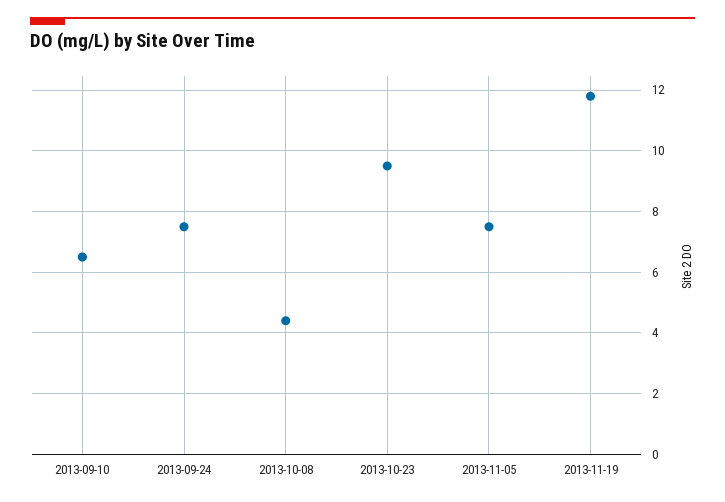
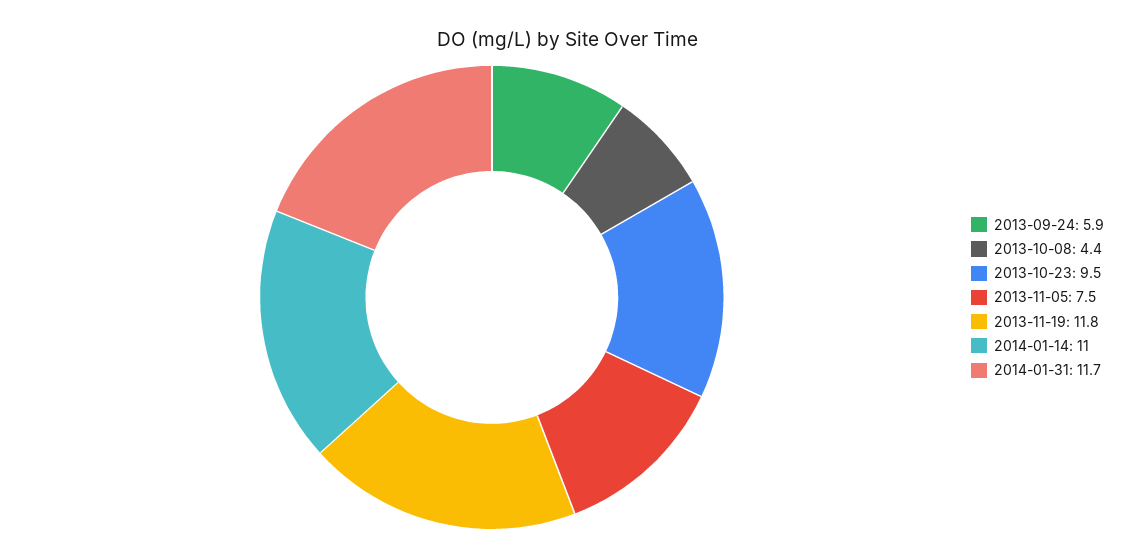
2013-09-10: 6.5 -> none
2013-09-24: 7.5 -> 5.9
2014-01-14: none -> 11
2014-01-31: none -> 11.7

